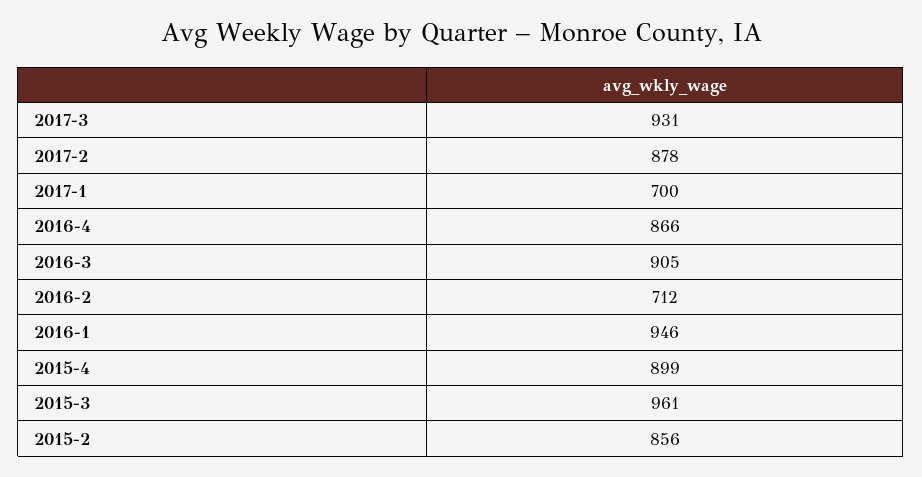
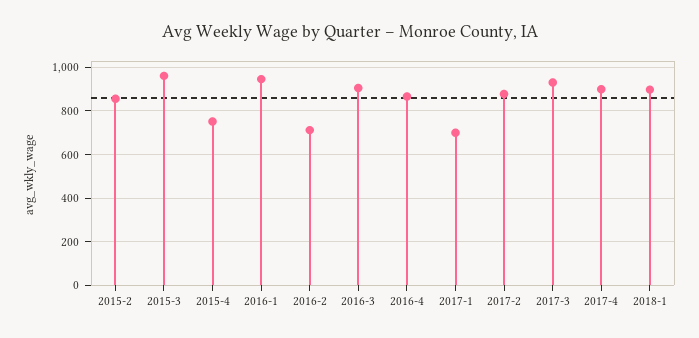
2015-4: 899 -> 750
2017-4: none -> 900
2018-1: none -> 900

